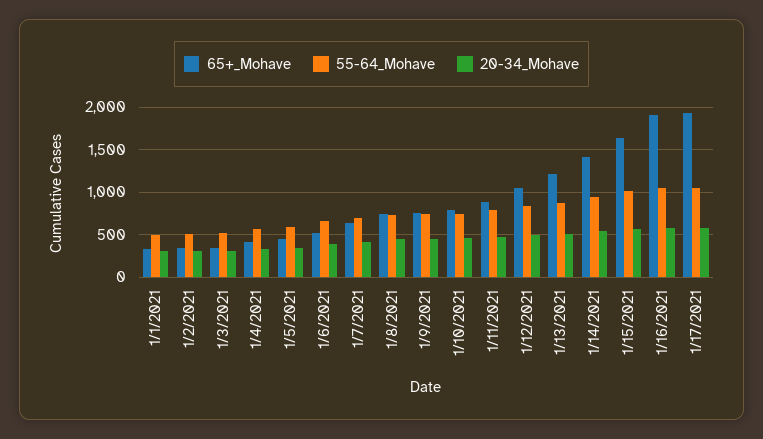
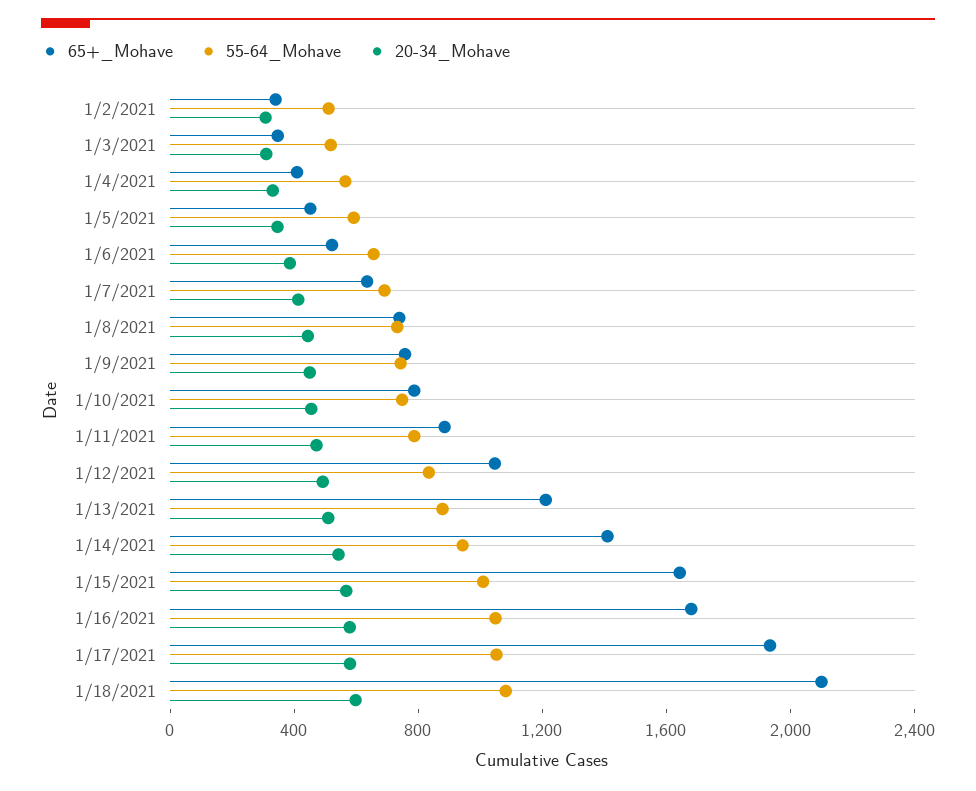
65+_Mohave, 1/1/2021: 300 -> none
55-64_Mohave, 1/1/2021: 500 -> none
20-34_Mohave, 1/1/2021: 300 -> none
65+_Mohave, 1/16/2021: 1900 -> 1700
65+_Mohave, 1/18/2021: none -> 2100
55-64_Mohave, 1/18/2021: none -> 1100
20-34_Mohave, 1/18/2021: none -> 600

